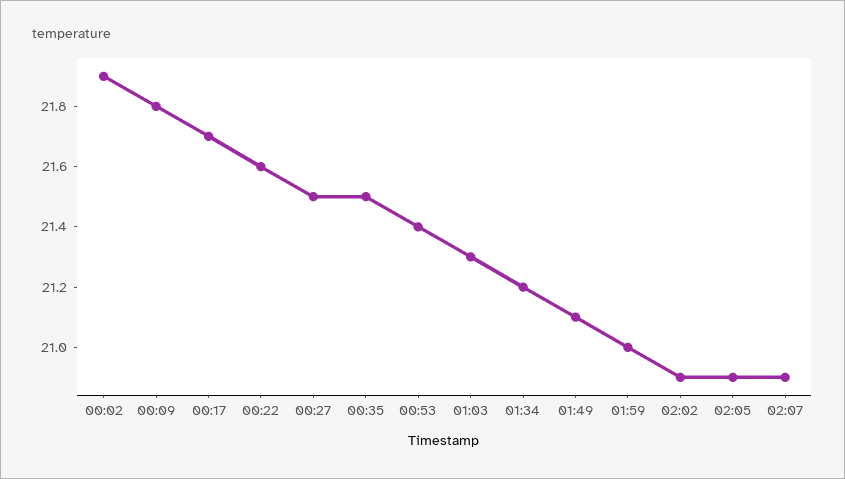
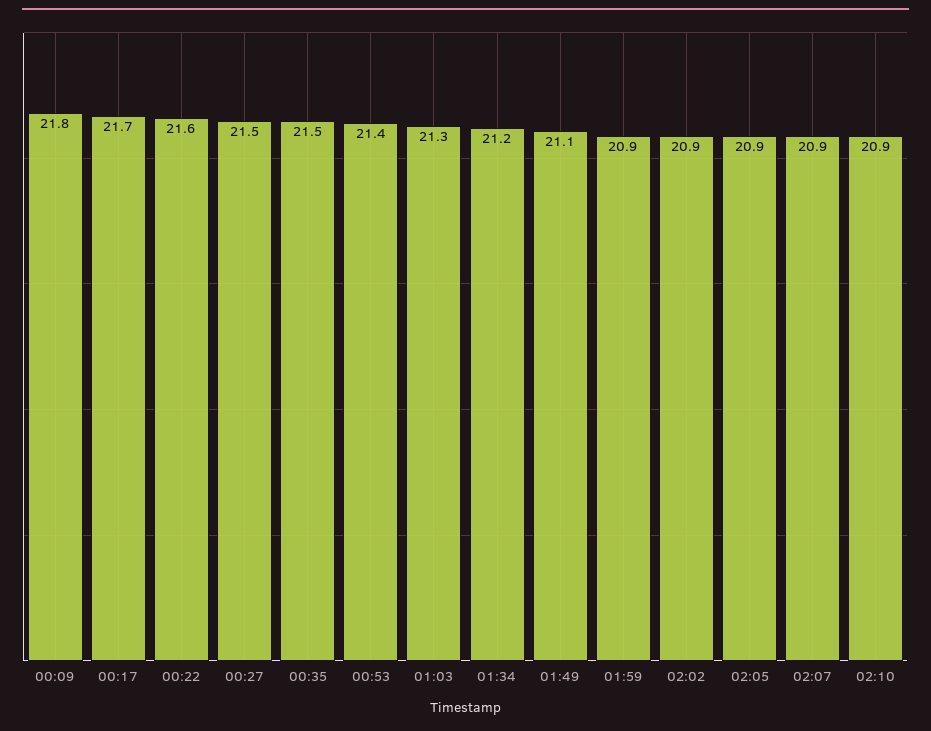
00:02: 21.9 -> none
01:59: 21 -> 20.9
02:10: none -> 20.9

